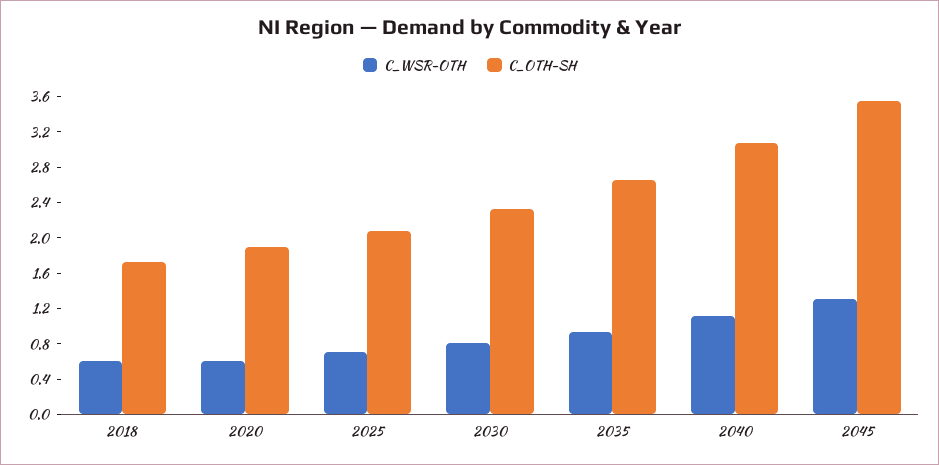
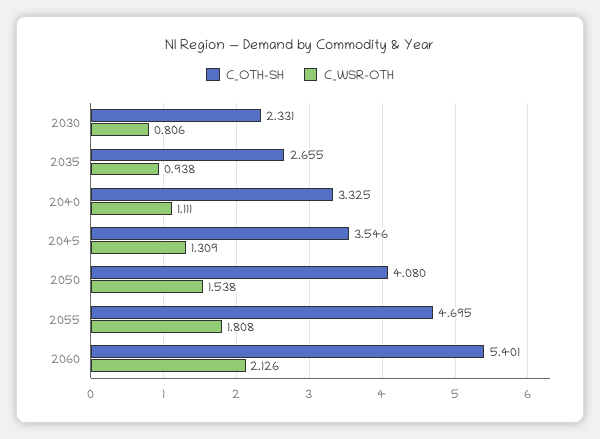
C_WSR-OTH, 2018: 0.6 -> none
C_OTH-SH, 2018: 1.7 -> none
C_WSR-OTH, 2020: 0.6 -> none
C_OTH-SH, 2020: 1.9 -> none
C_WSR-OTH, 2025: 0.7 -> none
C_OTH-SH, 2025: 2.1 -> none
C_OTH-SH, 2040: 3.1 -> 3.325
C_OTH-SH, 2050: none -> 4.08
C_WSR-OTH, 2050: none -> 1.538
C_OTH-SH, 2055: none -> 4.695
C_WSR-OTH, 2055: none -> 1.808
C_OTH-SH, 2060: none -> 5.401
C_WSR-OTH, 2060: none -> 2.126

